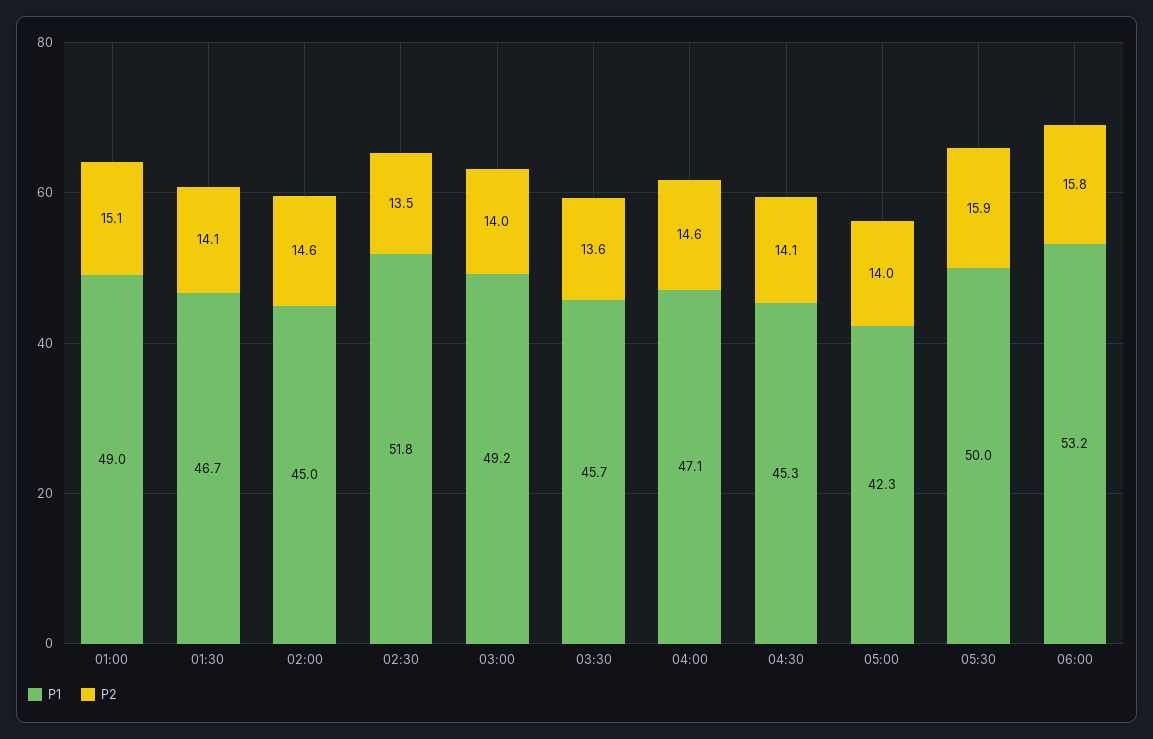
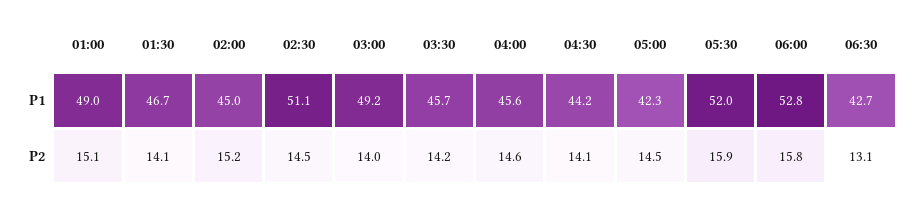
P2, 02:00: 14.6 -> 15.2
P1, 02:30: 51.8 -> 51.1
P2, 02:30: 13.5 -> 14.5
P2, 03:30: 13.6 -> 14.2
P1, 04:00: 47.1 -> 45.6
P1, 04:30: 45.3 -> 44.2
P2, 05:00: 14 -> 14.5
P1, 05:30: 50 -> 52
P1, 06:00: 53.2 -> 52.8
P1, 06:30: none -> 42.7
P2, 06:30: none -> 13.1

